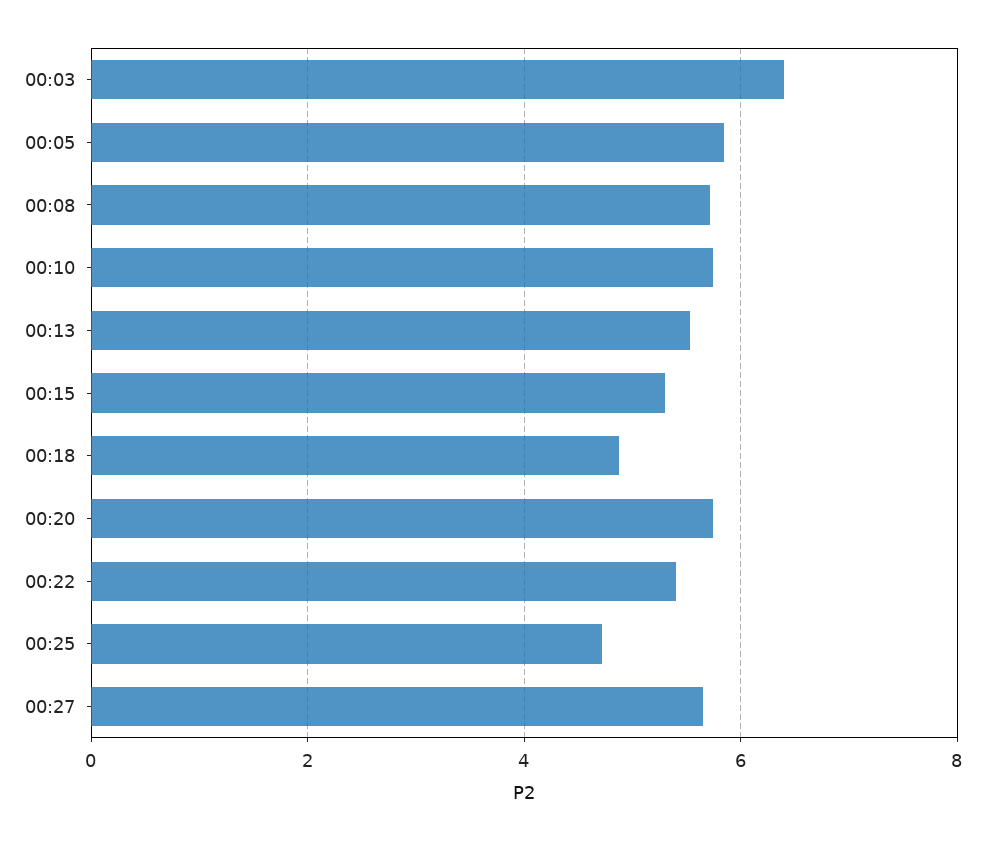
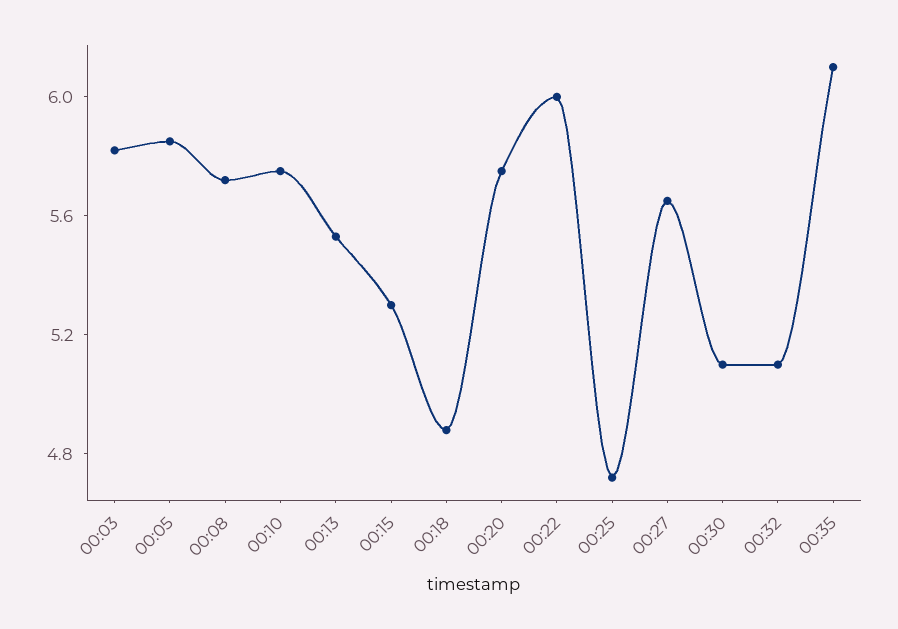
00:03: 6.4 -> 5.8
00:22: 5.4 -> 6
00:30: none -> 5.1
00:32: none -> 5.1
00:35: none -> 6.1

